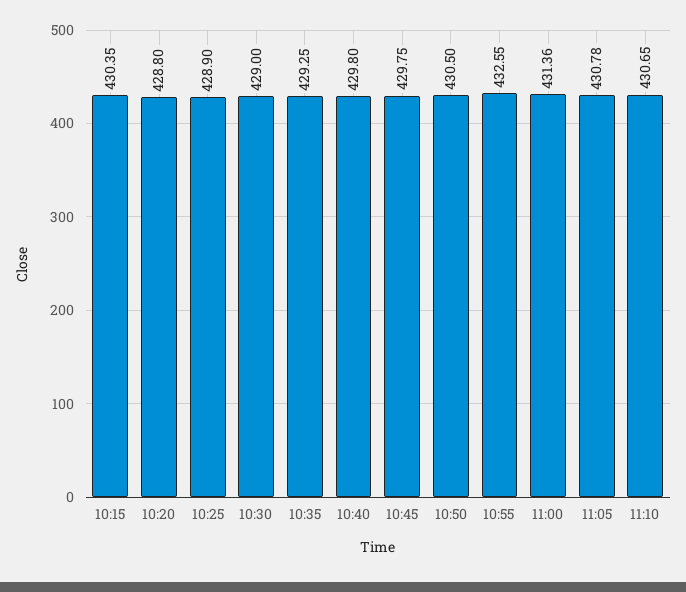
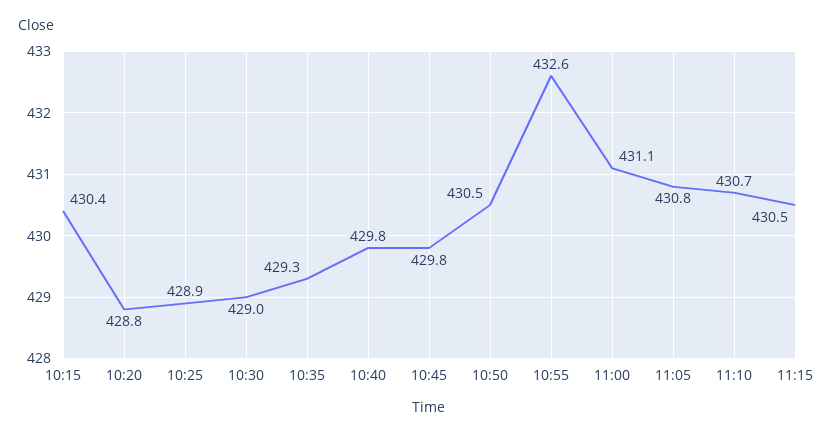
11:00: 431.36 -> 431.1
11:15: none -> 430.5

